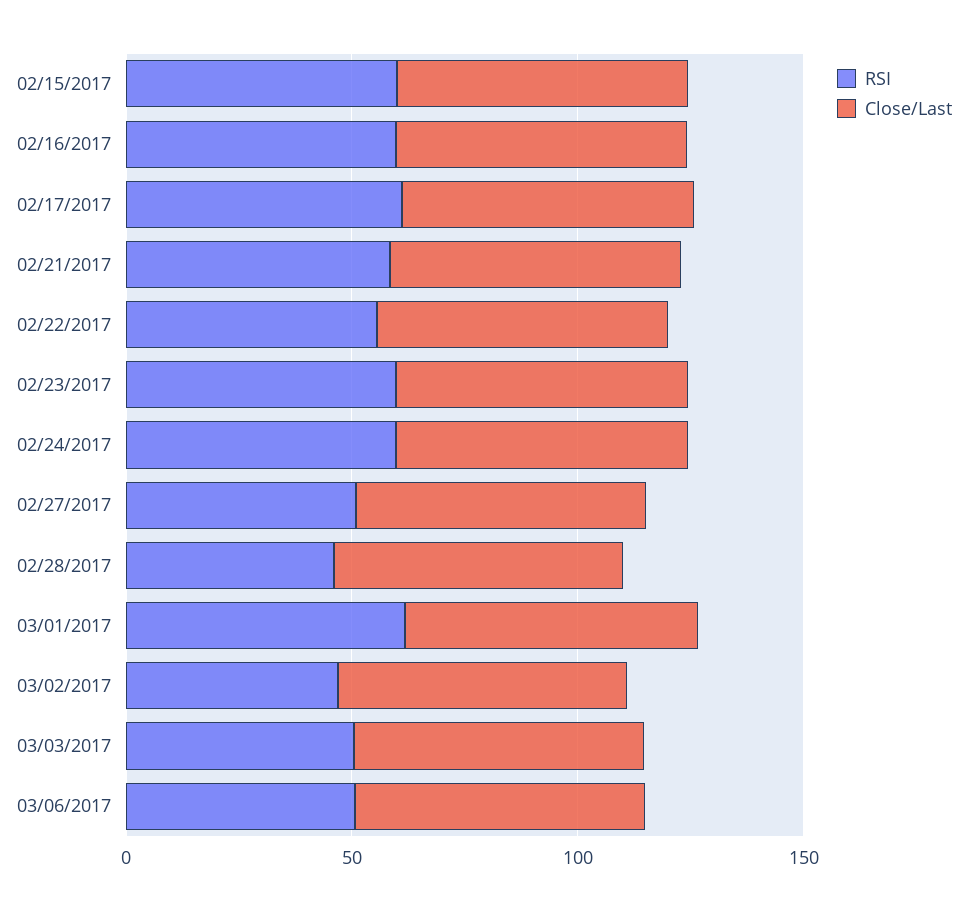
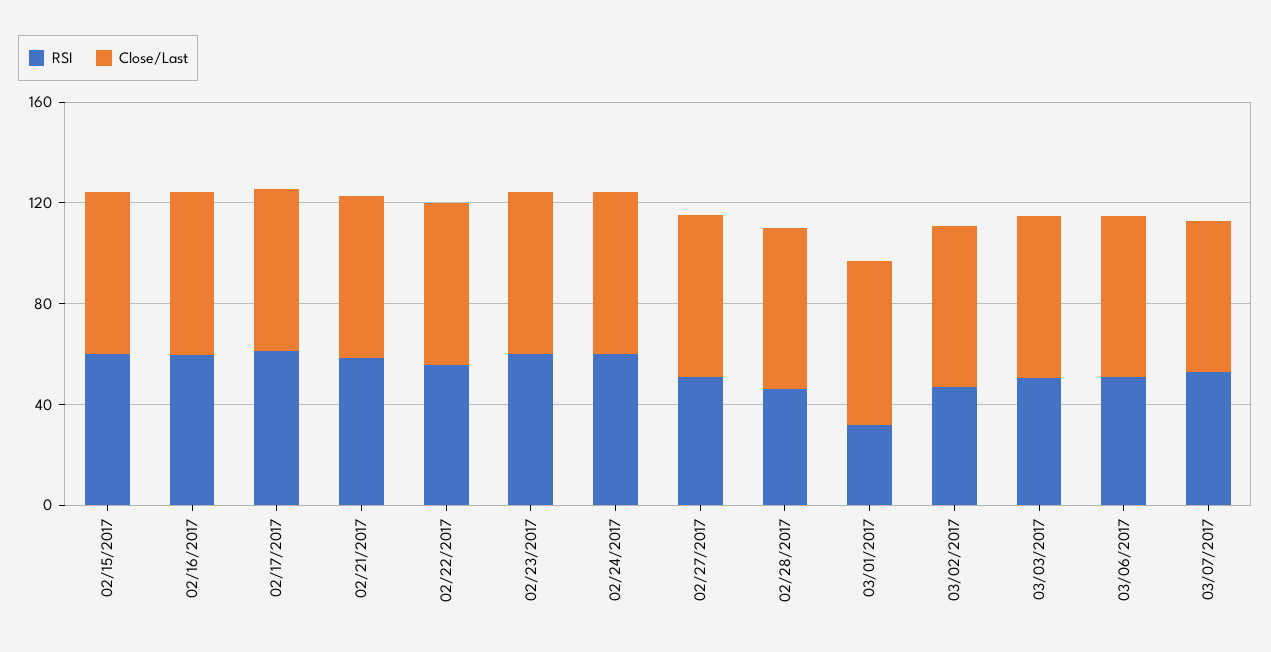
RSI, 03/01/2017: 60 -> 30
RSI, 03/07/2017: none -> 50
Close/Last, 03/07/2017: none -> 60

